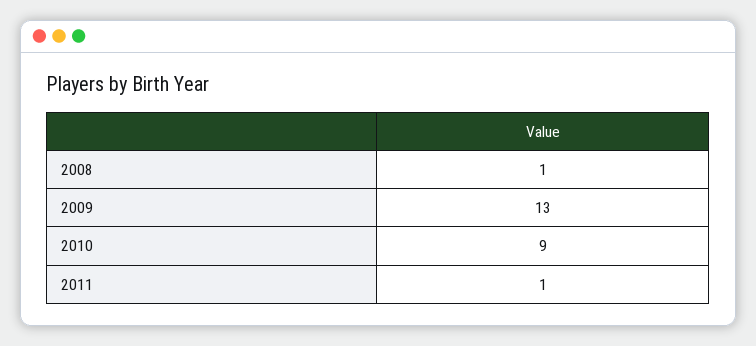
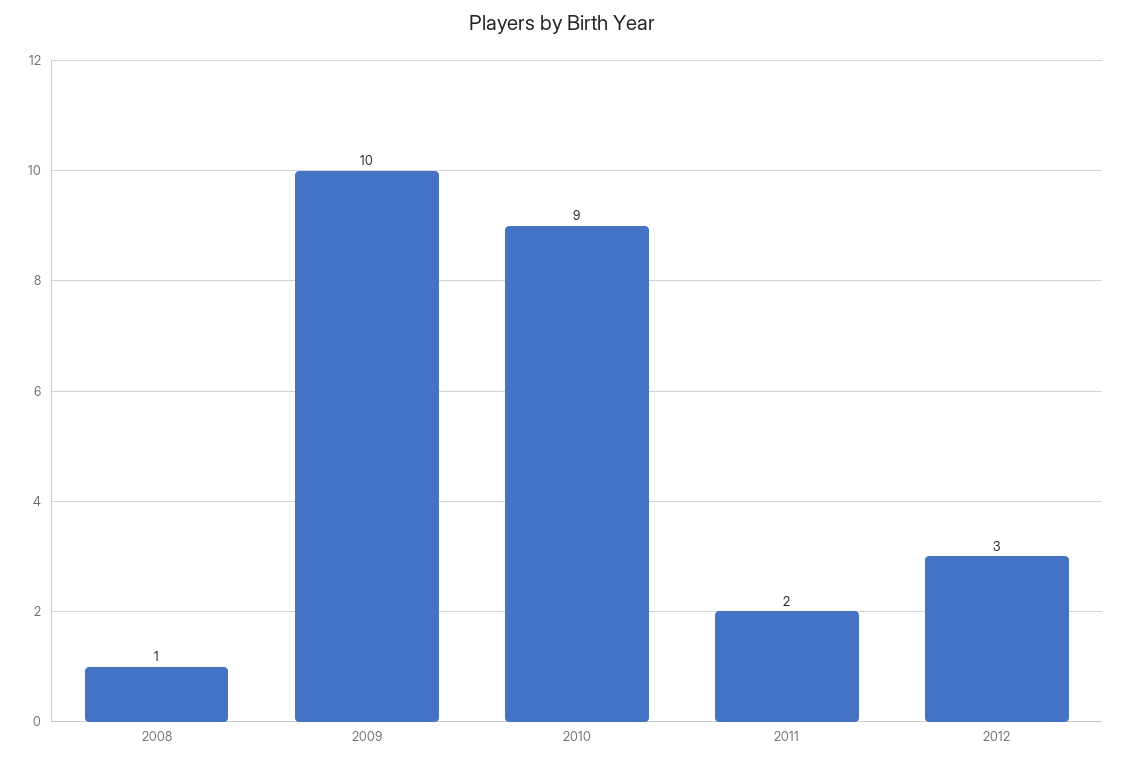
2009: 13 -> 10
2011: 1 -> 2
2012: none -> 3

